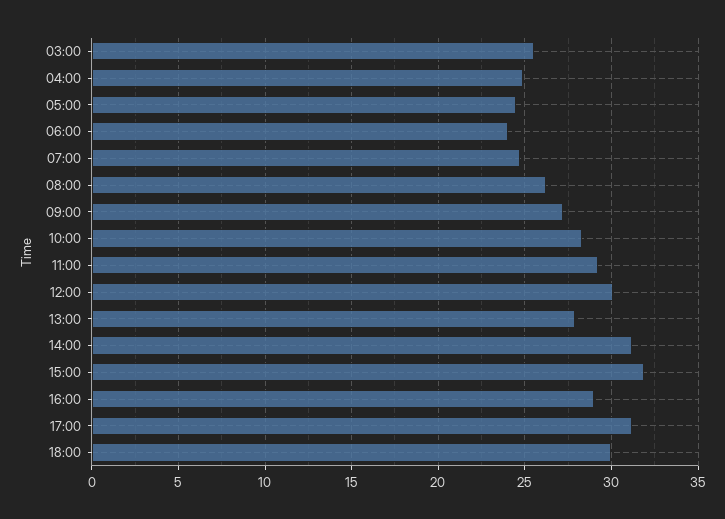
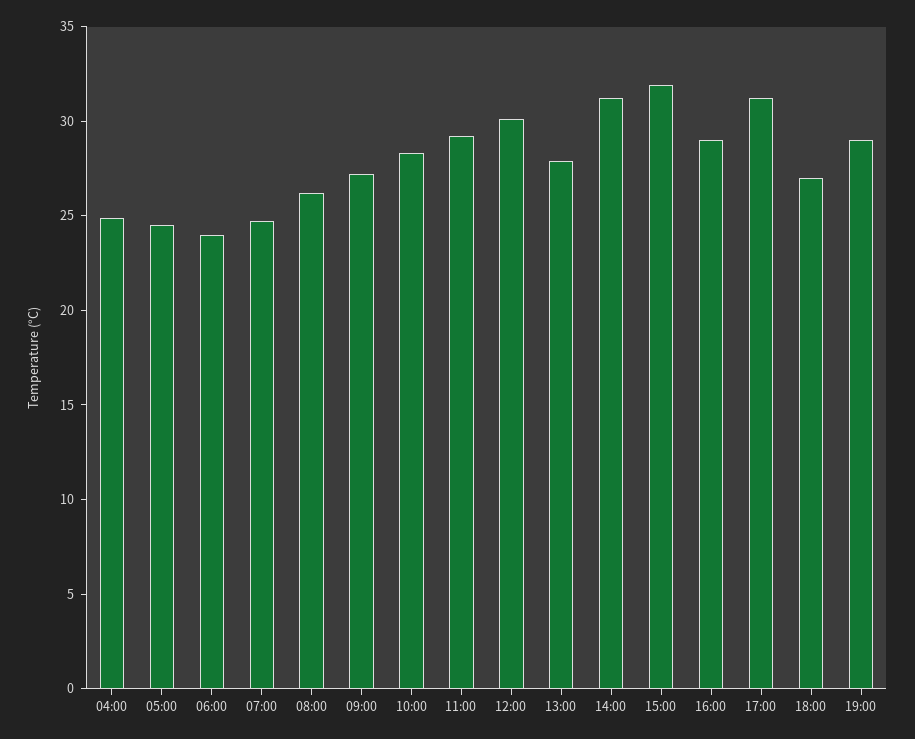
03:00: 25.5 -> none
18:00: 30 -> 27
19:00: none -> 29

